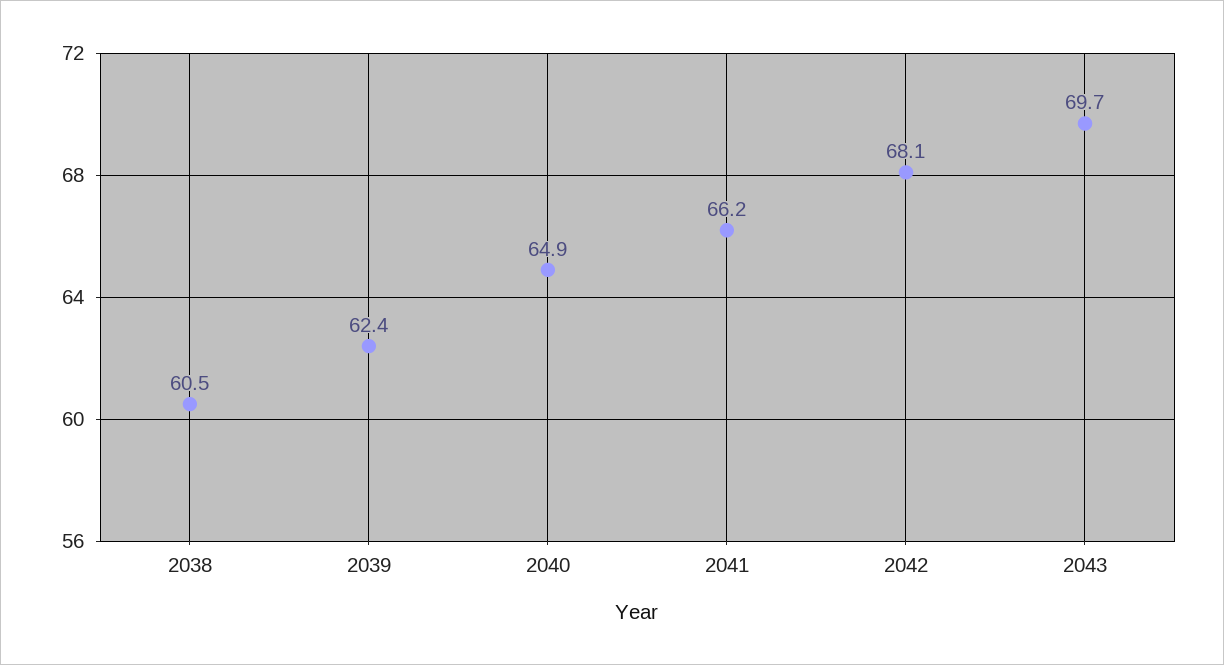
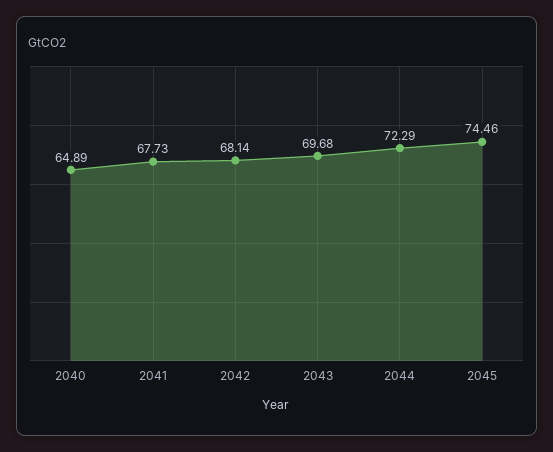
2038: 60.5 -> none
2039: 62.4 -> none
2041: 66.2 -> 67.73
2044: none -> 72.29
2045: none -> 74.46

